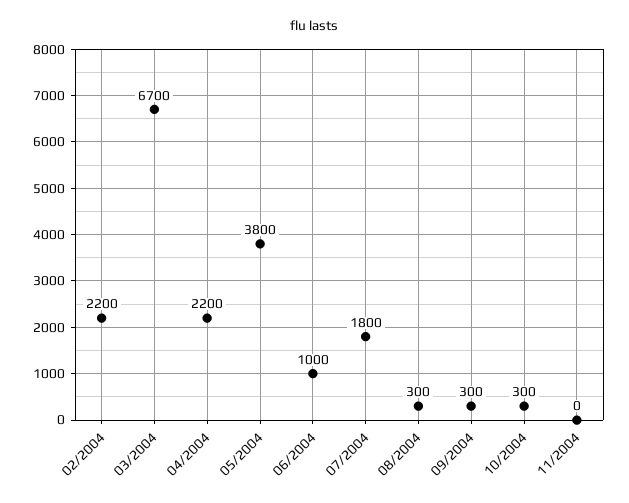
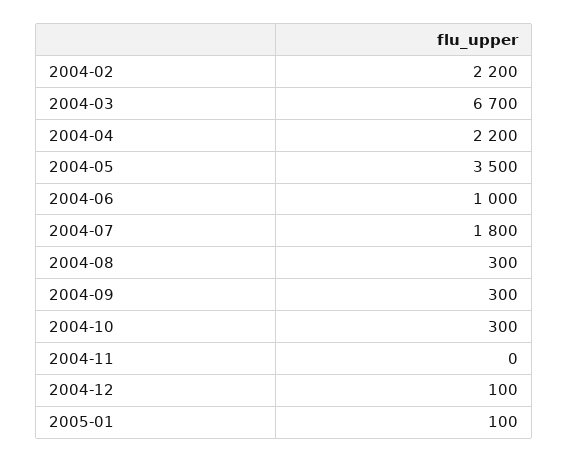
05/2004: 3800 -> 3500
2004-12: none -> 100
2005-01: none -> 100

